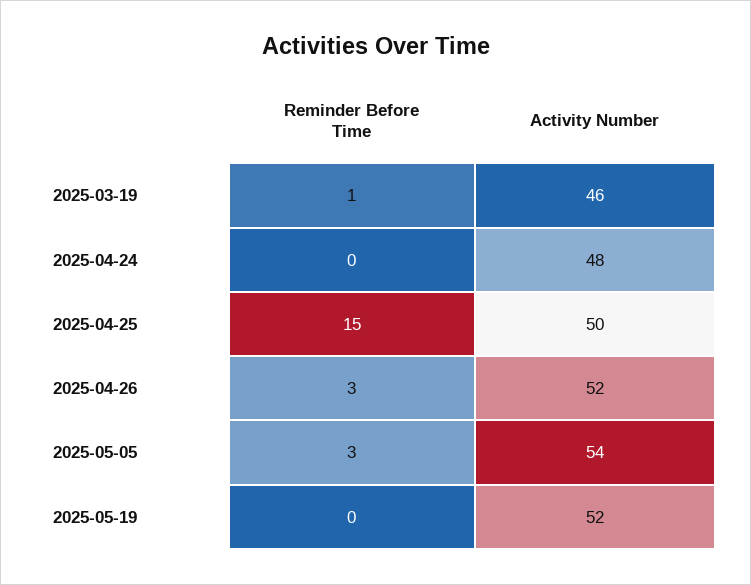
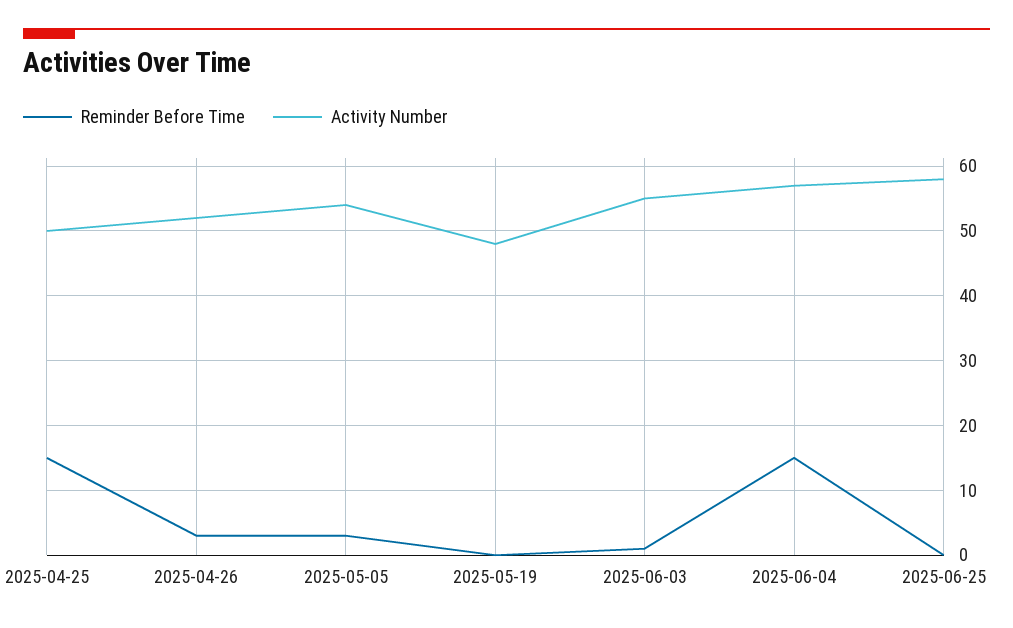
Reminder Before Time, 2025-03-19: 1 -> none
Activity Number, 2025-03-19: 46 -> none
Reminder Before Time, 2025-04-24: 0 -> none
Activity Number, 2025-04-24: 48 -> none
Activity Number, 2025-05-19: 52 -> 48
Reminder Before Time, 2025-06-03: none -> 1
Activity Number, 2025-06-03: none -> 55
Reminder Before Time, 2025-06-04: none -> 15
Activity Number, 2025-06-04: none -> 57
Reminder Before Time, 2025-06-25: none -> 0
Activity Number, 2025-06-25: none -> 58

